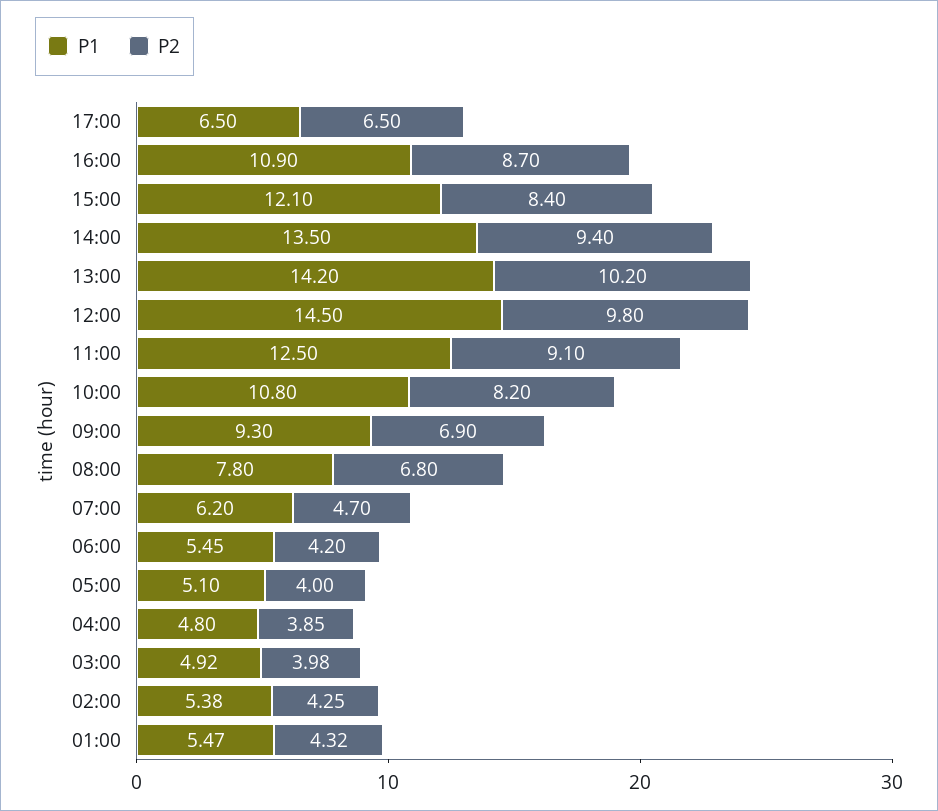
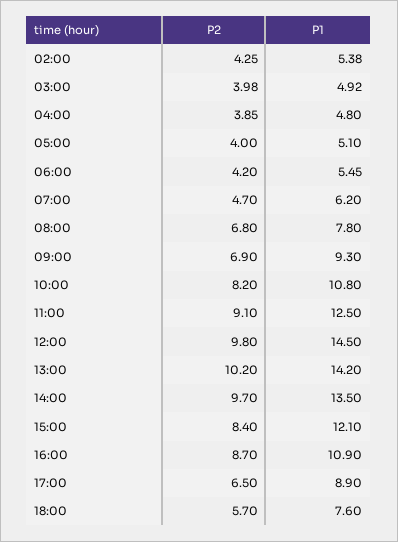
P1, 17:00: 6.5 -> 8.9
P2, 14:00: 9.4 -> 9.7
P1, 01:00: 5.47 -> none
P2, 01:00: 4.32 -> none
P2, 18:00: none -> 5.7
P1, 18:00: none -> 7.6

